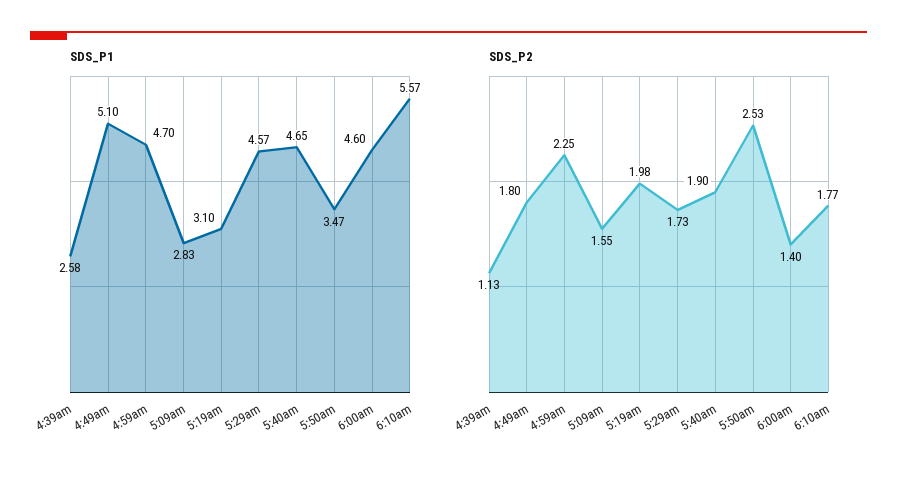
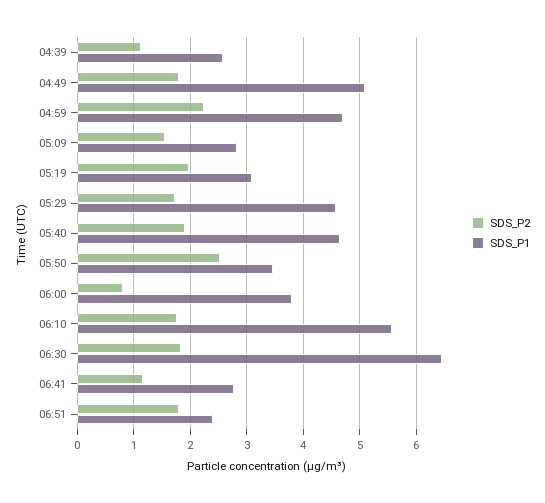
SDS_P1, 6:00am: 4.6 -> 3.8
SDS_P2, 6:00am: 1.4 -> 0.8
SDS_P2, 06:30: none -> 1.8
SDS_P1, 06:30: none -> 6.4
SDS_P2, 06:41: none -> 1.2
SDS_P1, 06:41: none -> 2.8
SDS_P2, 06:51: none -> 1.8
SDS_P1, 06:51: none -> 2.4

